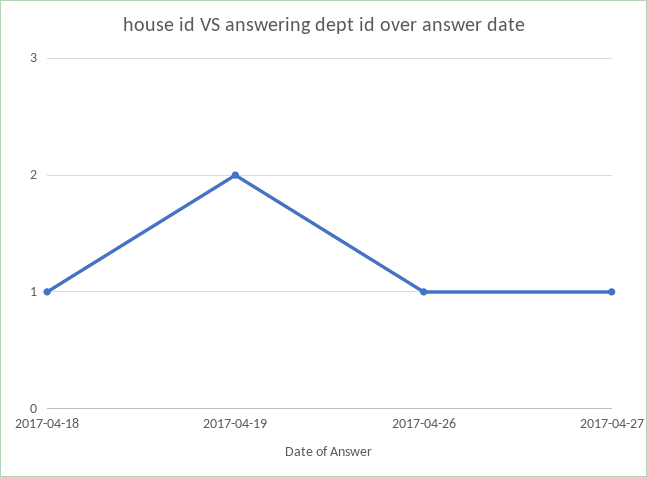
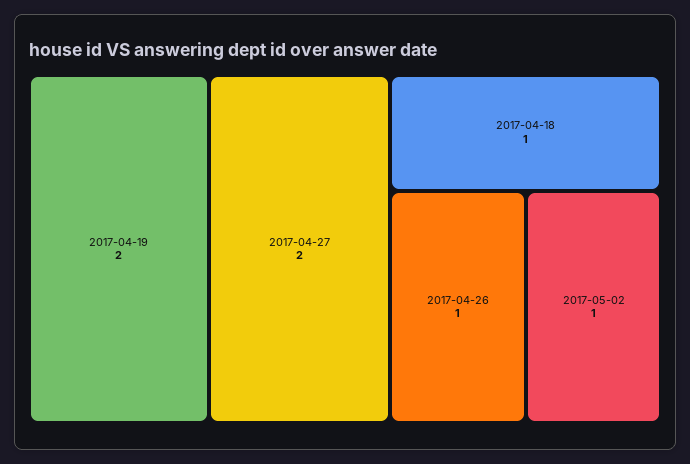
2017-04-27: 1 -> 2
2017-05-02: none -> 1

